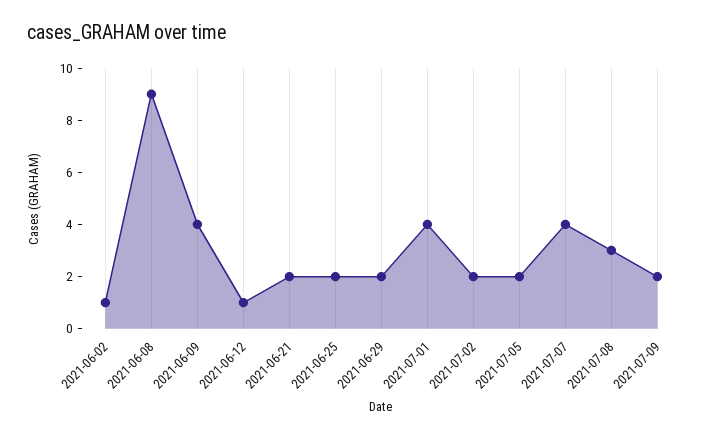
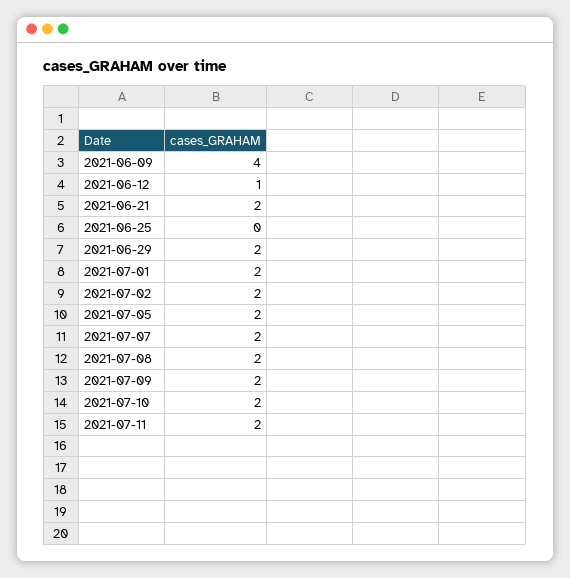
2021-06-02: 1 -> none
2021-06-08: 9 -> none
2021-06-25: 2 -> 0
2021-07-01: 4 -> 2
2021-07-07: 4 -> 2
2021-07-08: 3 -> 2
2021-07-10: none -> 2
2021-07-11: none -> 2

